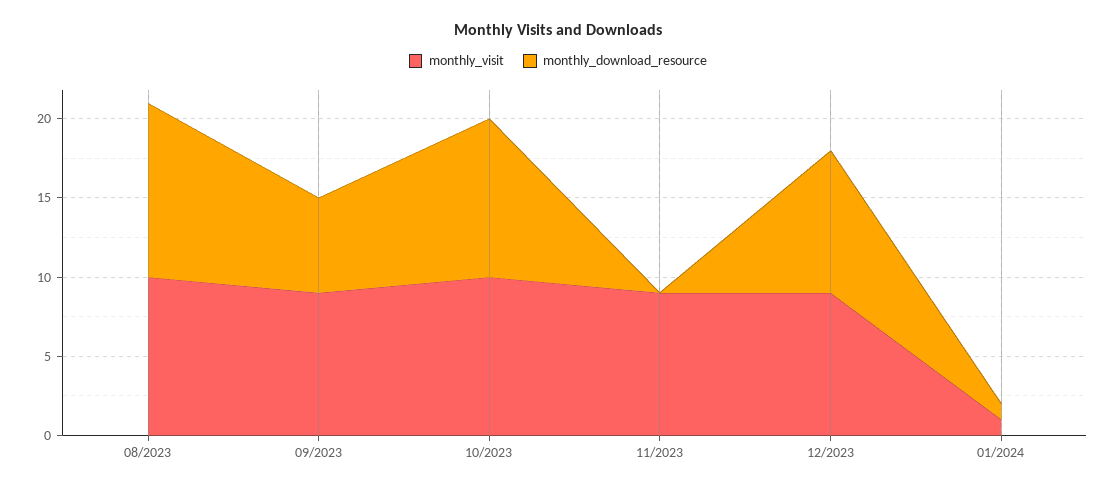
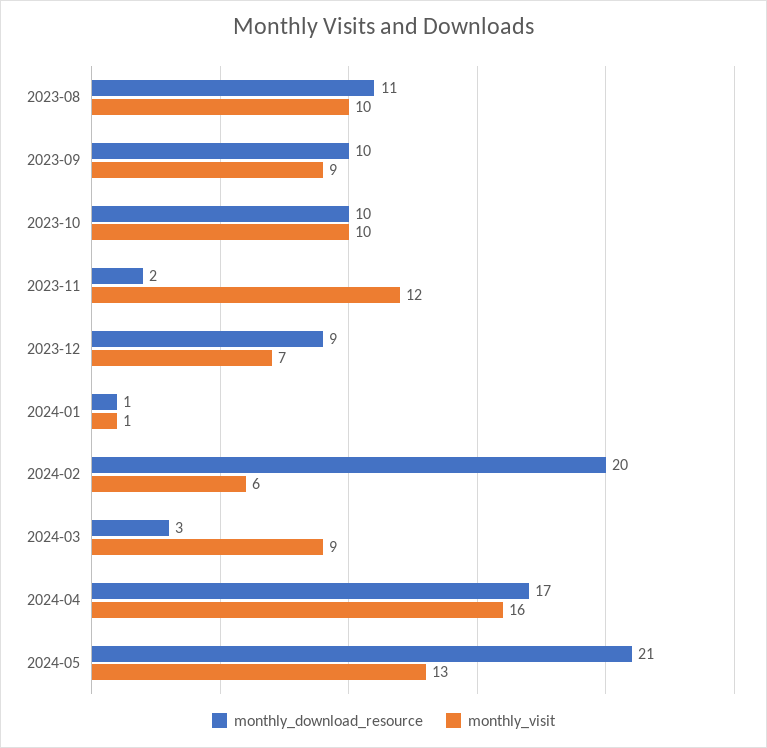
monthly_download_resource, 09/2023: 6 -> 10
monthly_visit, 11/2023: 9 -> 12
monthly_download_resource, 11/2023: 0 -> 2
monthly_visit, 12/2023: 9 -> 7
monthly_download_resource, 2024-02: none -> 20
monthly_visit, 2024-02: none -> 6
monthly_download_resource, 2024-03: none -> 3
monthly_visit, 2024-03: none -> 9
monthly_download_resource, 2024-04: none -> 17
monthly_visit, 2024-04: none -> 16
monthly_download_resource, 2024-05: none -> 21
monthly_visit, 2024-05: none -> 13

